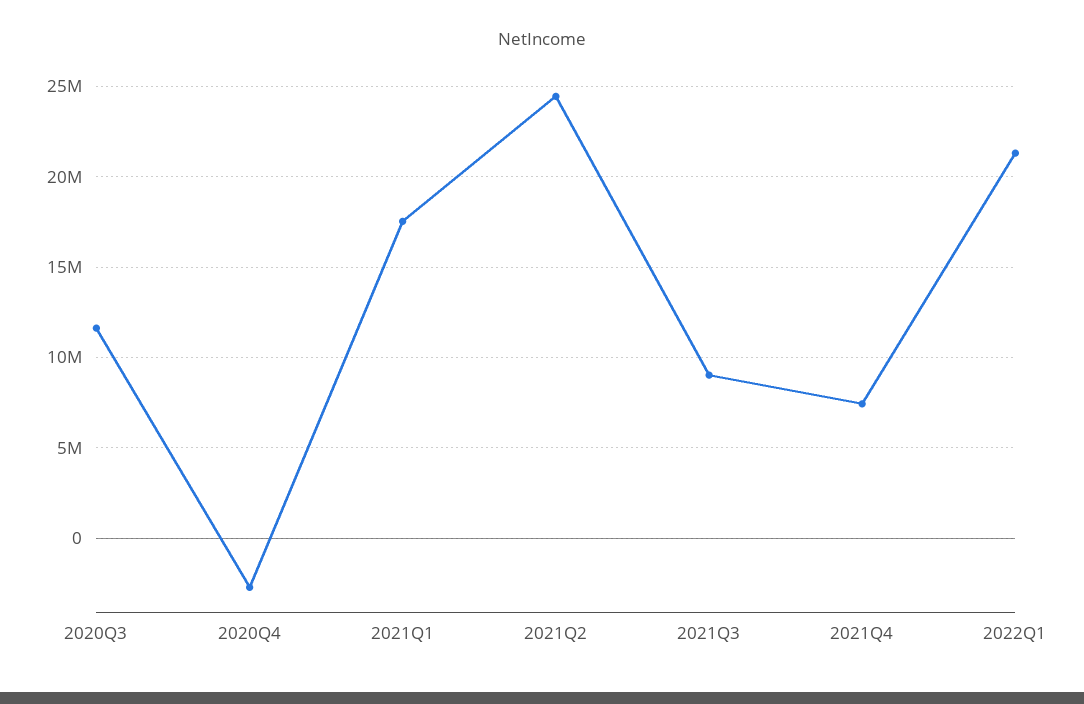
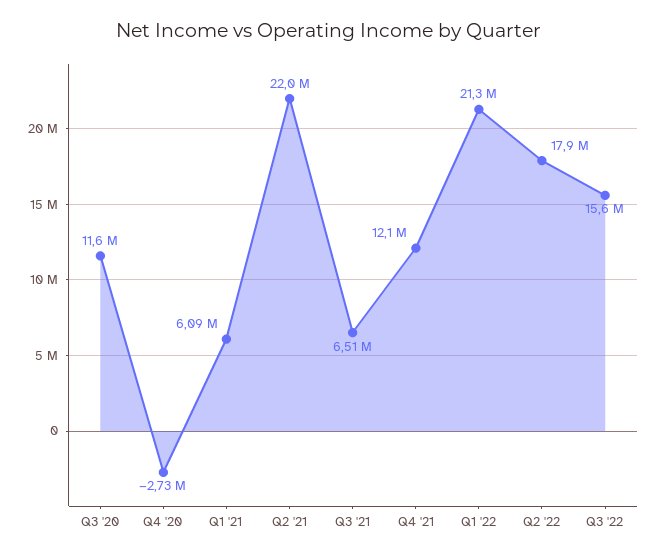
2021Q1: 17500000 -> 6090000
2021Q2: 24500000 -> 22000000
2021Q3: 9000000 -> 6510000
2021Q4: 7500000 -> 12100000
Q2 '22: none -> 17900000
Q3 '22: none -> 15600000

